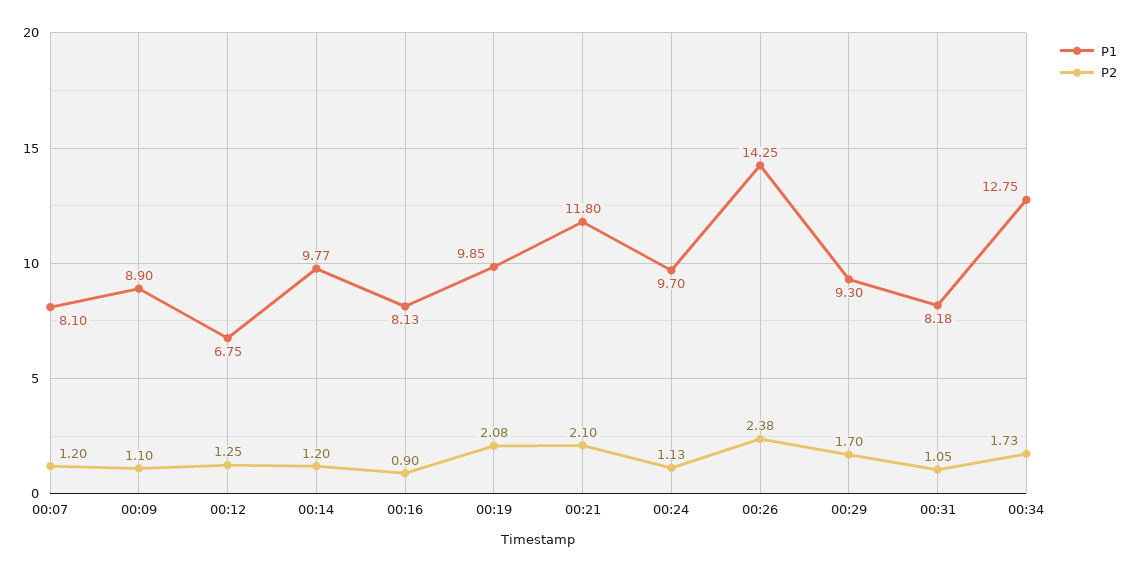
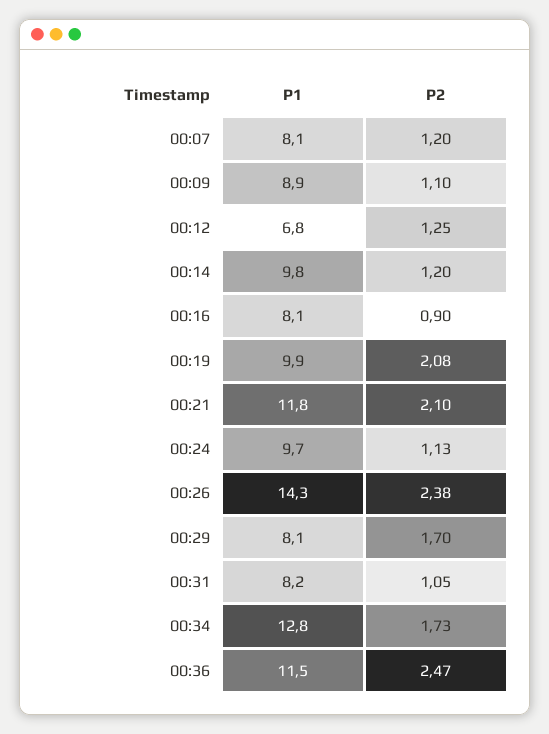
P1, 00:29: 9.3 -> 8.1
P1, 00:36: none -> 11.5
P2, 00:36: none -> 2.47

